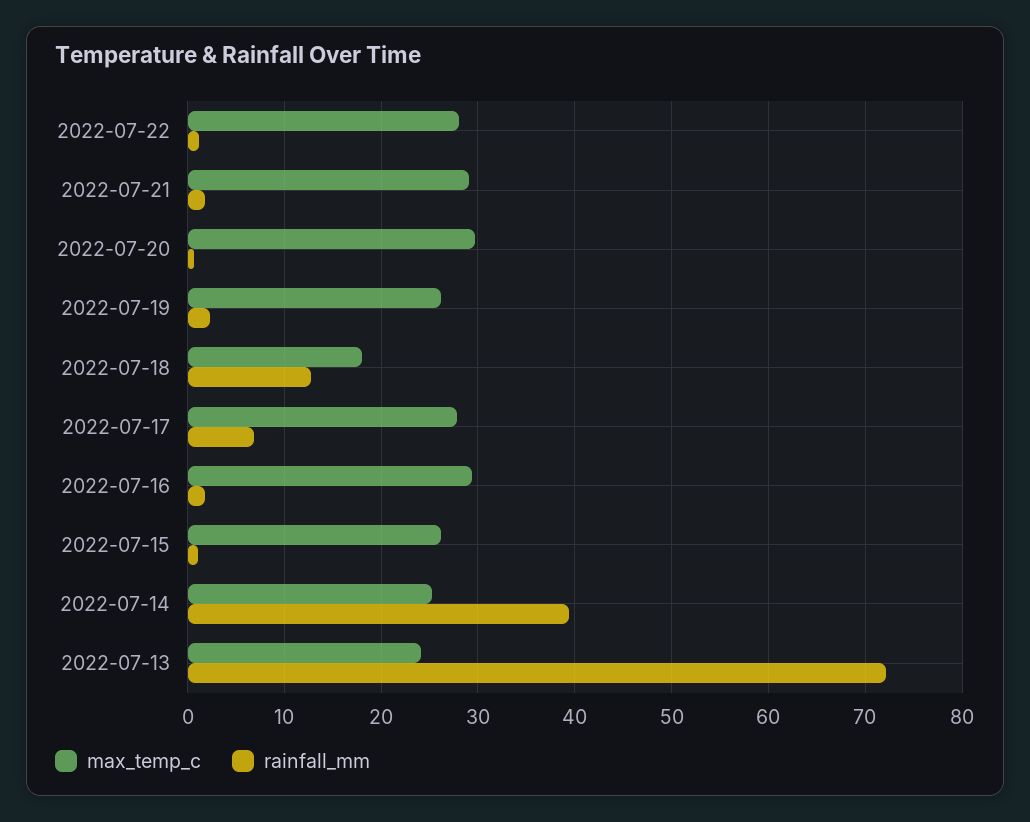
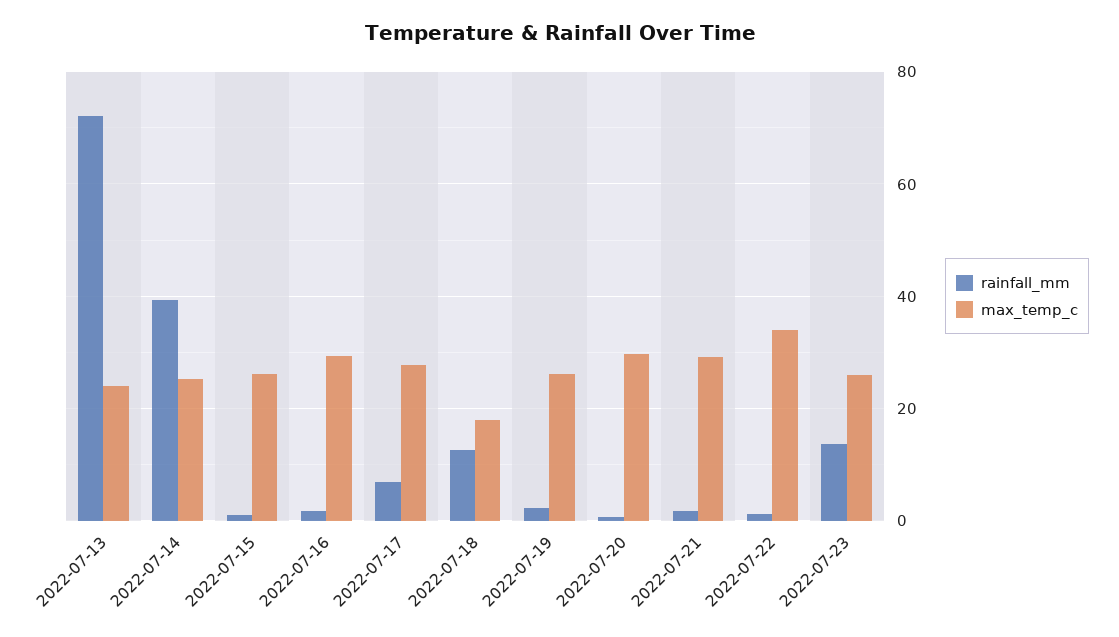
max_temp_c, 2022-07-22: 28 -> 34
rainfall_mm, 2022-07-23: none -> 14
max_temp_c, 2022-07-23: none -> 26

